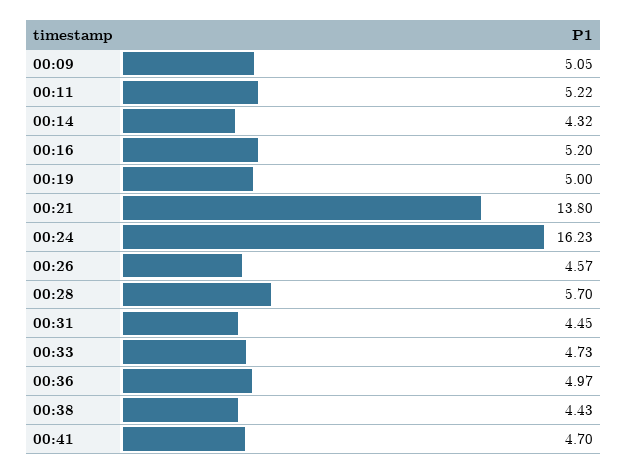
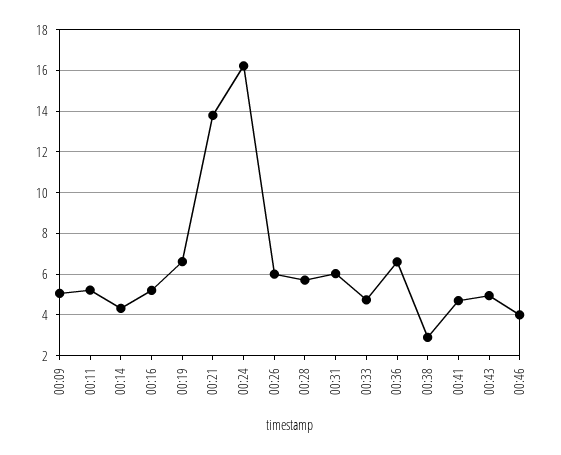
00:19: 5 -> 6.5
00:26: 4.57 -> 6
00:31: 4.45 -> 6
00:36: 4.97 -> 6.5
00:38: 4.43 -> 3
00:43: none -> 5
00:46: none -> 4

